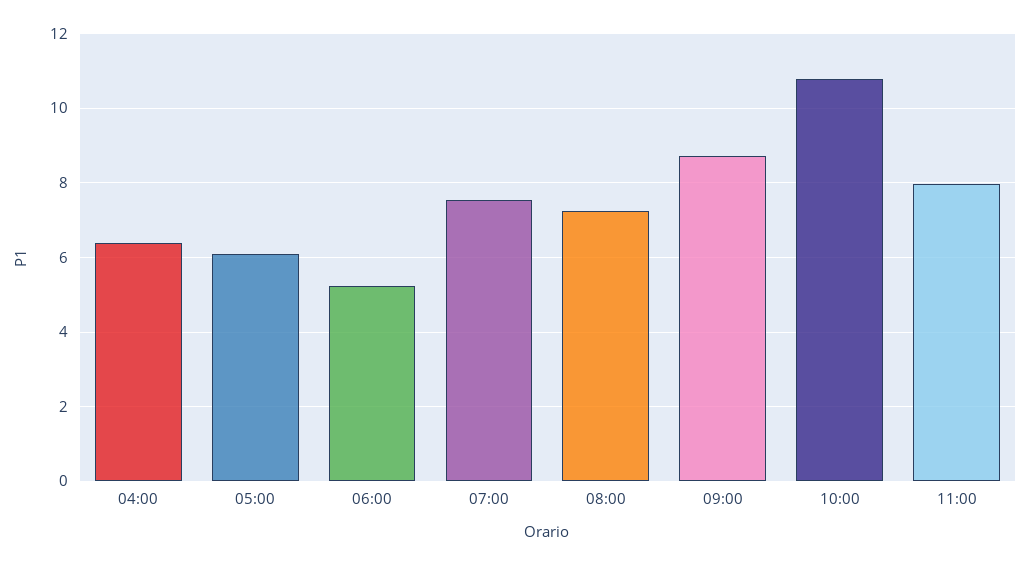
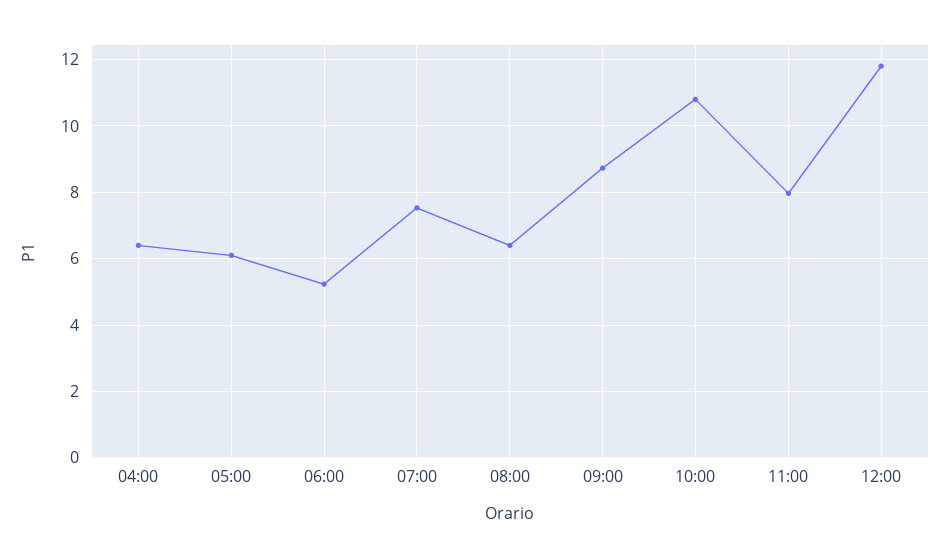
08:00: 7.2 -> 6.4
12:00: none -> 11.8

